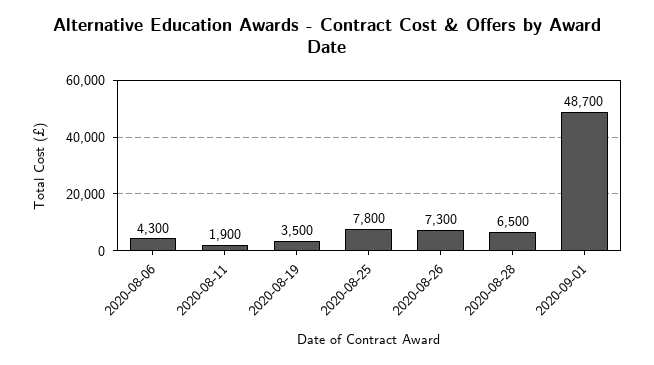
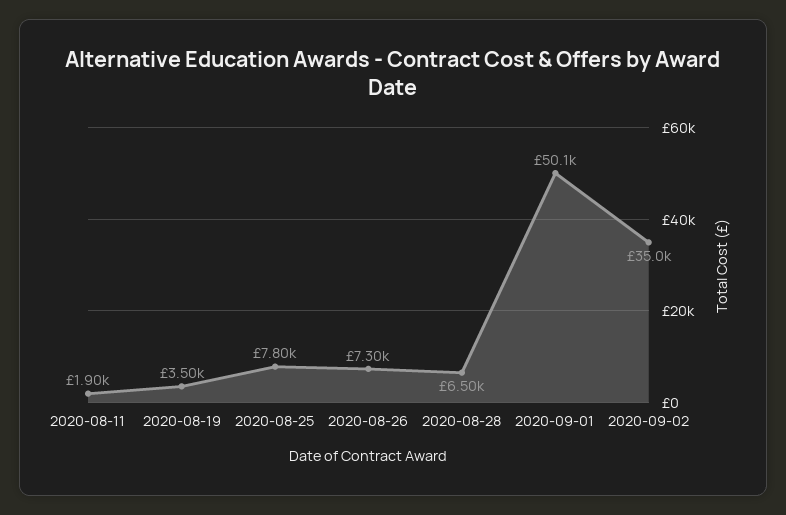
2020-08-06: 4300 -> none
2020-09-01: 48700 -> 50100
2020-09-02: none -> 35000

